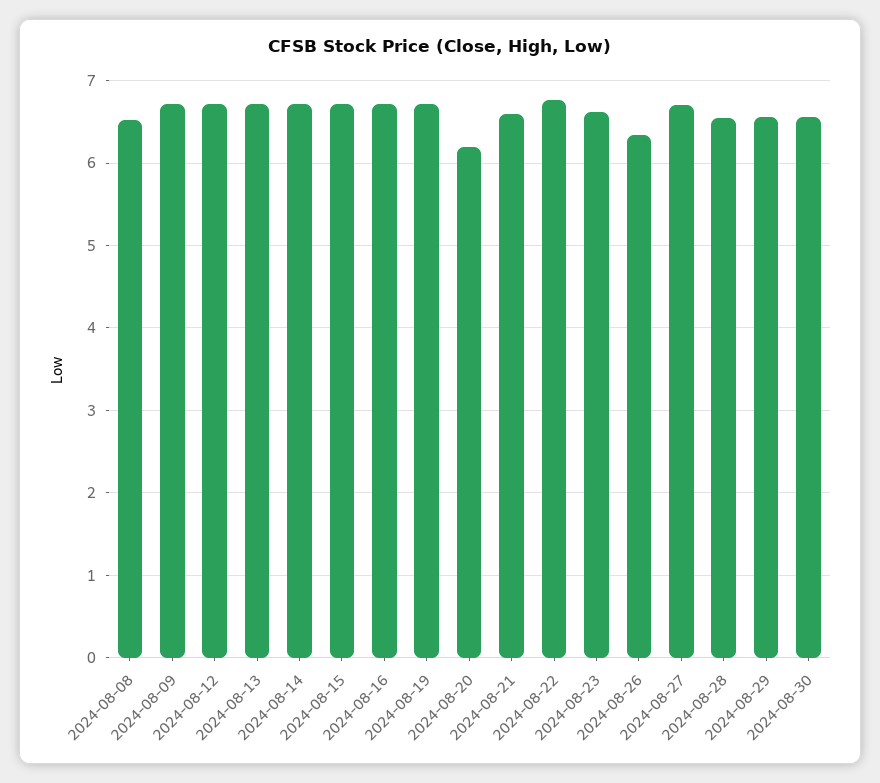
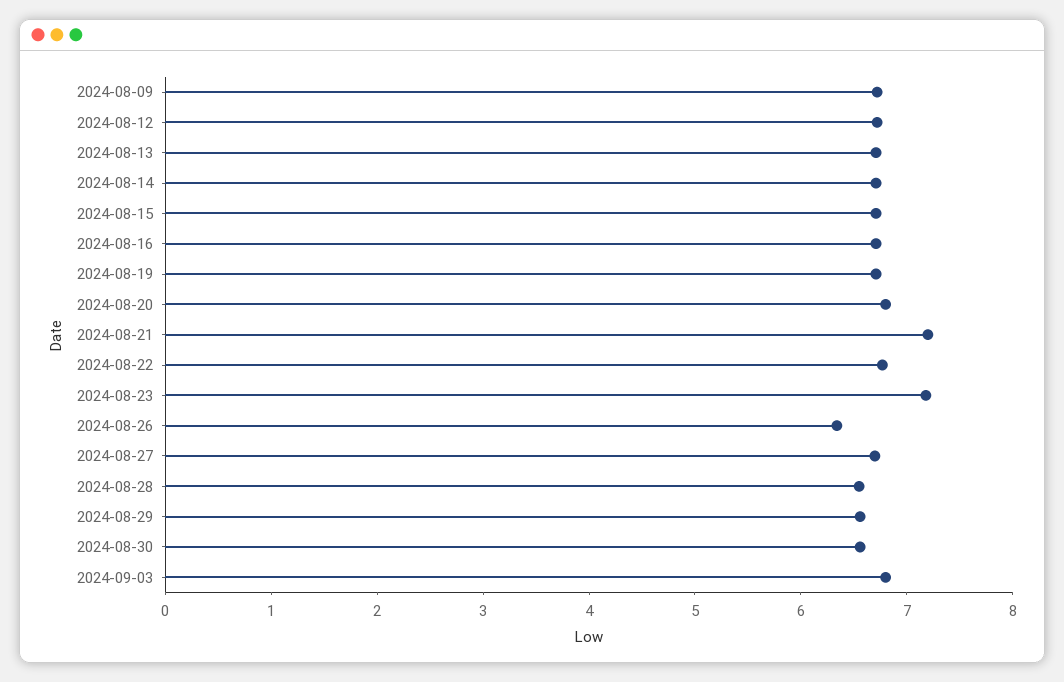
2024-08-08: 6.5 -> none
2024-08-20: 6.2 -> 6.8
2024-08-21: 6.6 -> 7.2
2024-08-23: 6.6 -> 7.2
2024-09-03: none -> 6.8

